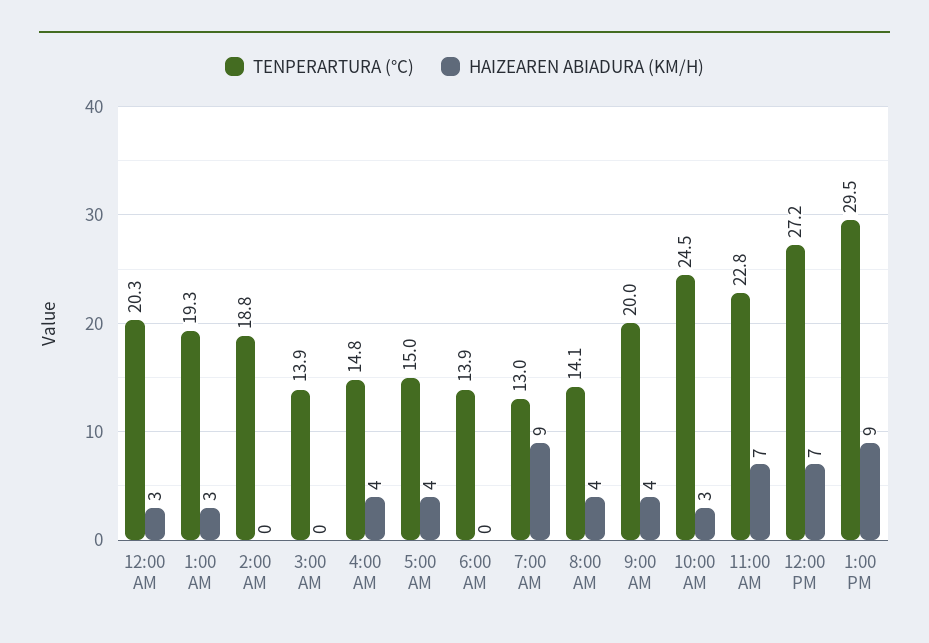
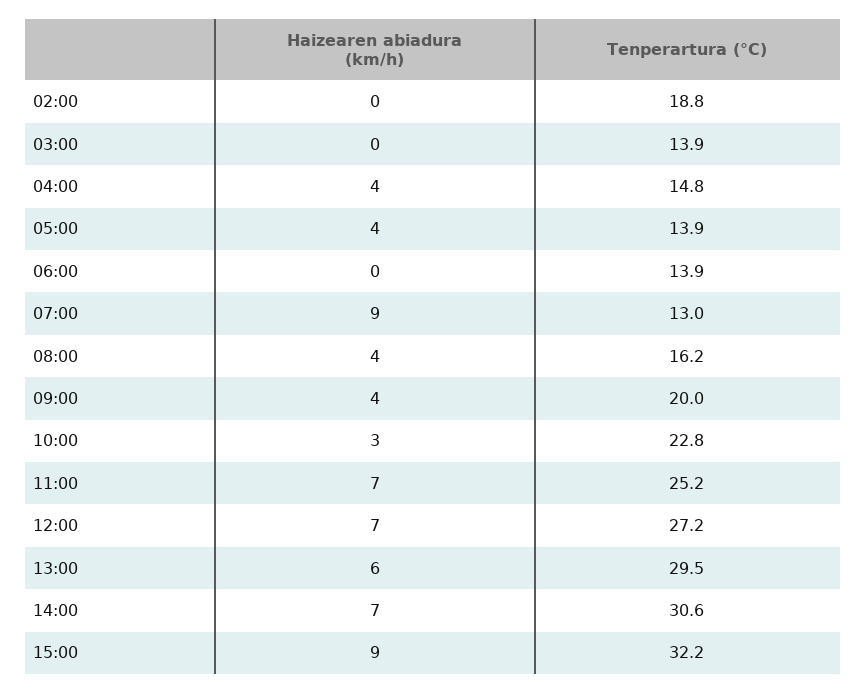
TENPERARTURA (°C), 12:00 AM: 20.3 -> none
HAIZEAREN ABIADURA (KM/H), 12:00 AM: 3 -> none
TENPERARTURA (°C), 1:00 AM: 19.3 -> none
HAIZEAREN ABIADURA (KM/H), 1:00 AM: 3 -> none
TENPERARTURA (°C), 5:00 AM: 15 -> 13.9
TENPERARTURA (°C), 8:00 AM: 14.1 -> 16.2
TENPERARTURA (°C), 10:00 AM: 24.5 -> 22.8
TENPERARTURA (°C), 11:00 AM: 22.8 -> 25.2
HAIZEAREN ABIADURA (KM/H), 1:00 PM: 9 -> 6
HAIZEAREN ABIADURA (KM/H), 14:00: none -> 7
TENPERARTURA (°C), 14:00: none -> 30.6
HAIZEAREN ABIADURA (KM/H), 15:00: none -> 9
TENPERARTURA (°C), 15:00: none -> 32.2

